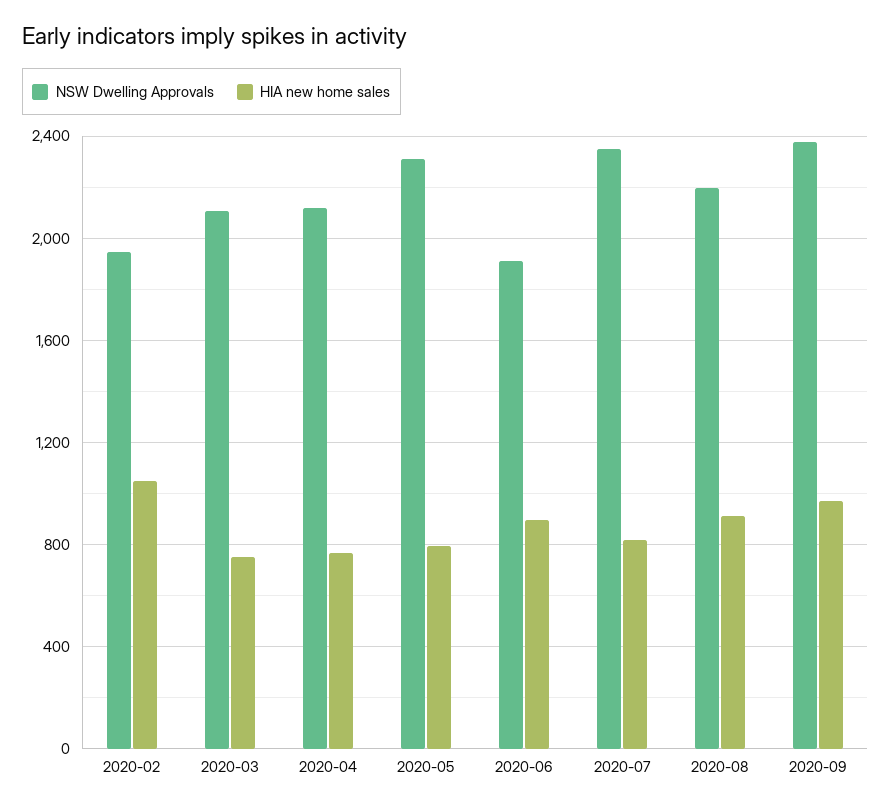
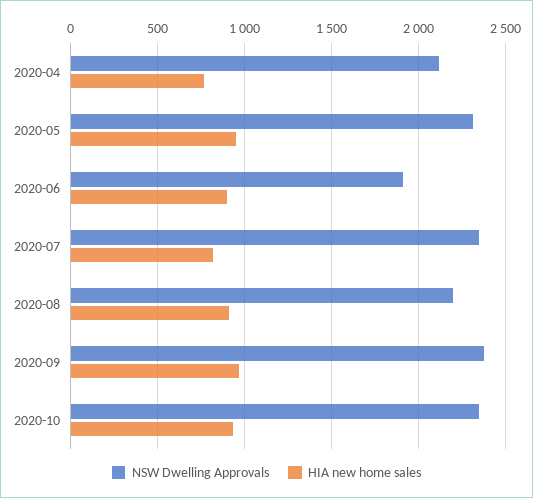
NSW Dwelling Approvals, 2020-02: 1950 -> none
HIA new home sales, 2020-02: 1050 -> none
NSW Dwelling Approvals, 2020-03: 2100 -> none
HIA new home sales, 2020-03: 750 -> none
HIA new home sales, 2020-05: 800 -> 950
NSW Dwelling Approvals, 2020-10: none -> 2350
HIA new home sales, 2020-10: none -> 950

